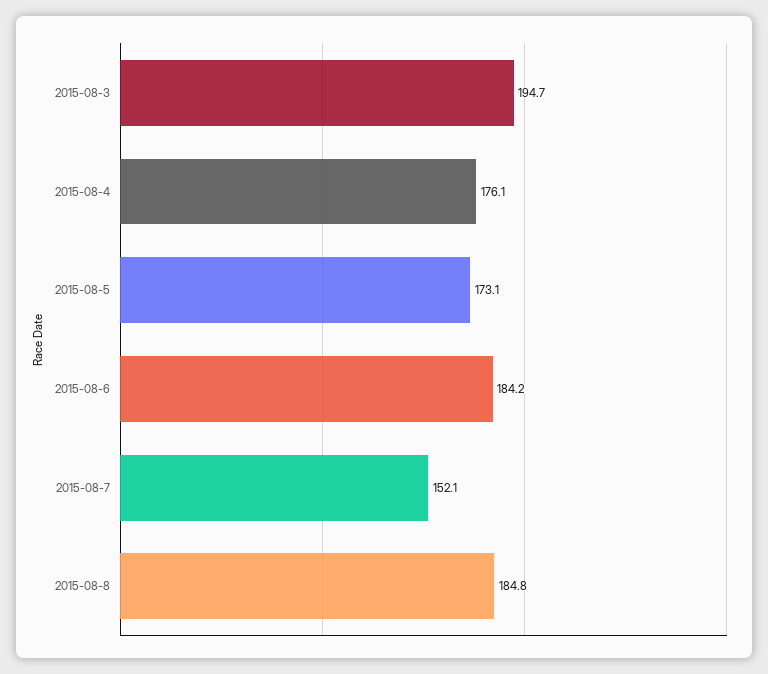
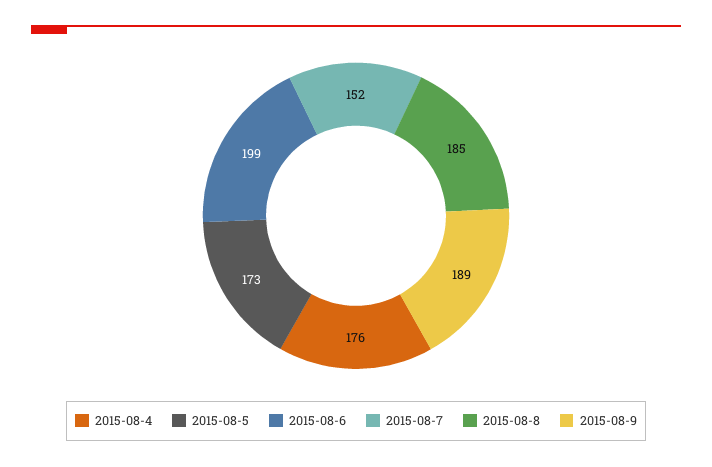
2015-08-3: 194.7 -> none
2015-08-6: 184.2 -> 199
2015-08-9: none -> 189

